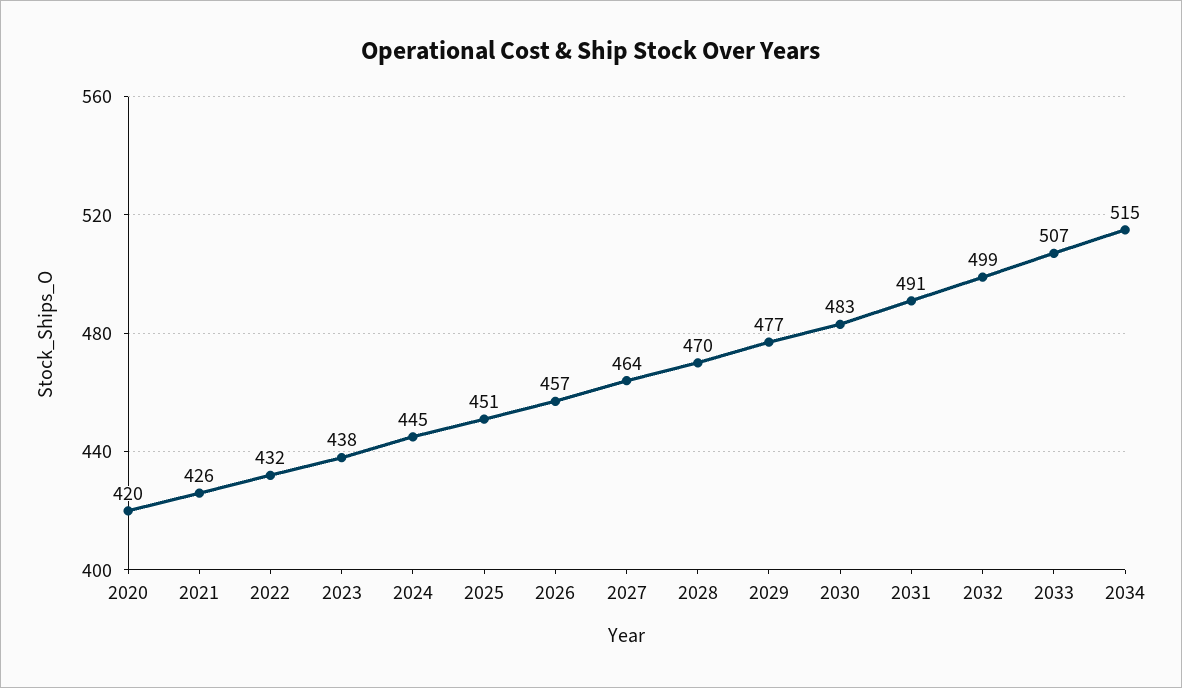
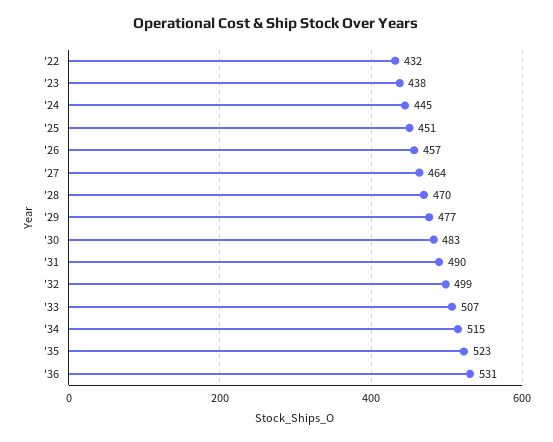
2020: 420 -> none
2021: 426 -> none
2031: 491 -> 490
'35: none -> 523
'36: none -> 531

